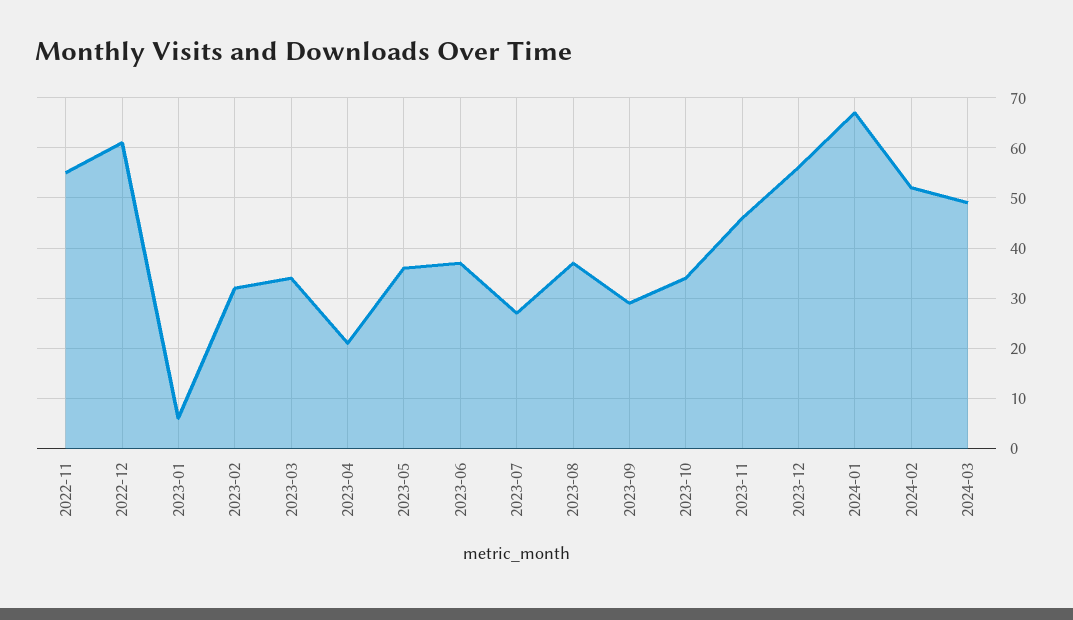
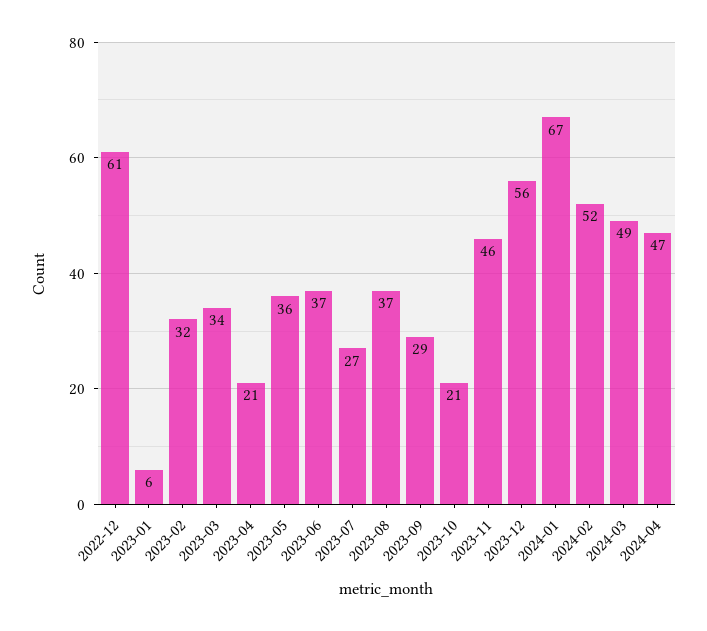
2022-11: 55 -> none
2023-10: 35 -> 21
2024-04: none -> 47

